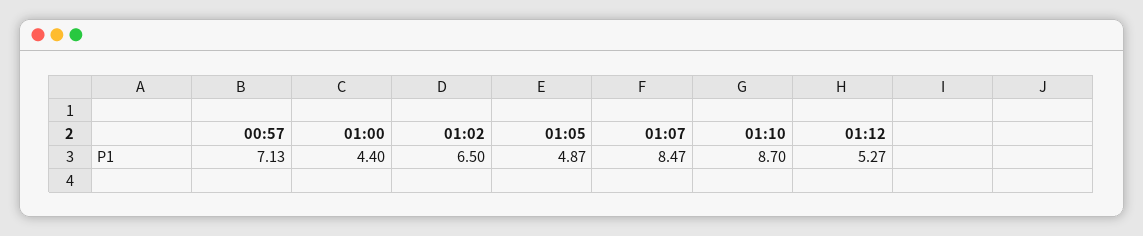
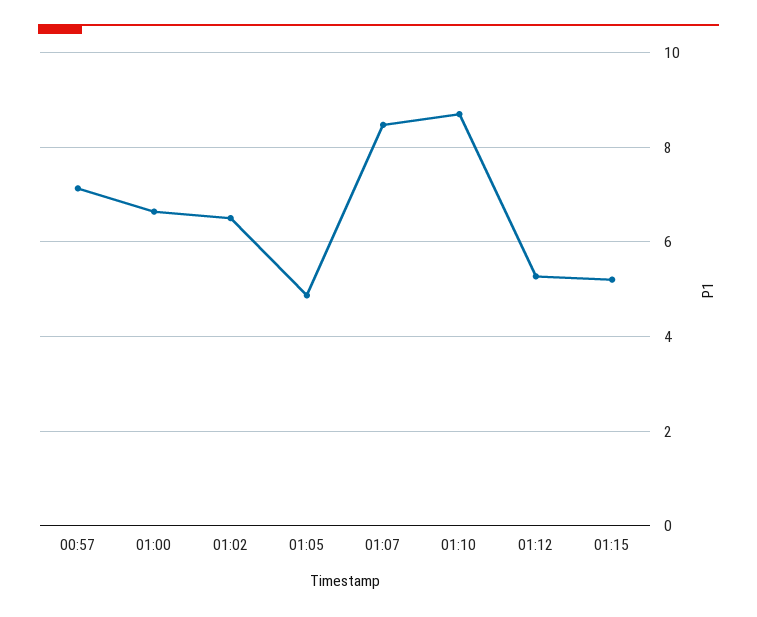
01:00: 4.4 -> 6.6
01:15: none -> 5.2

